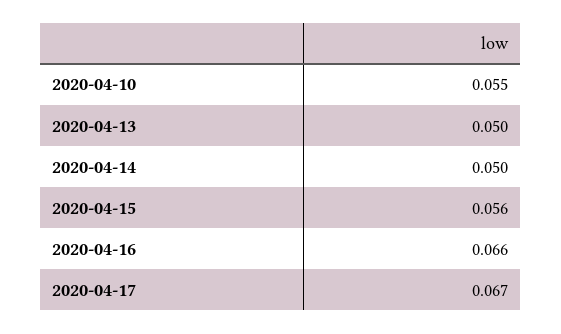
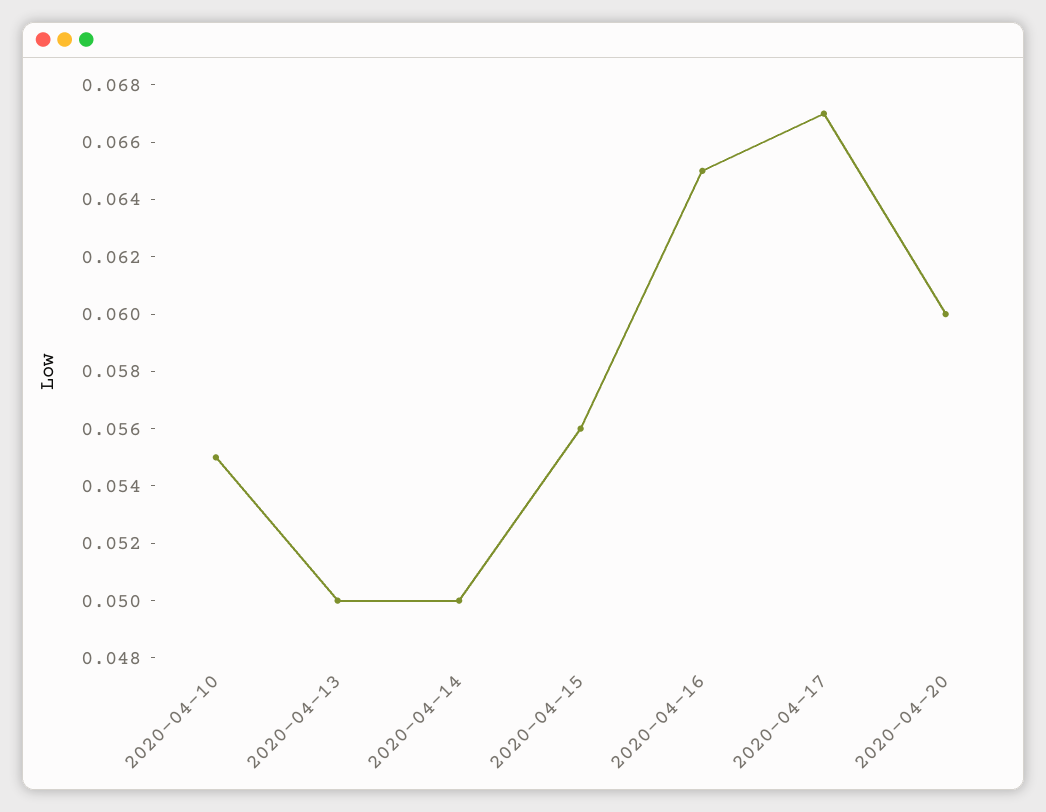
2020-04-16: 0.066 -> 0.065
2020-04-20: none -> 0.06

